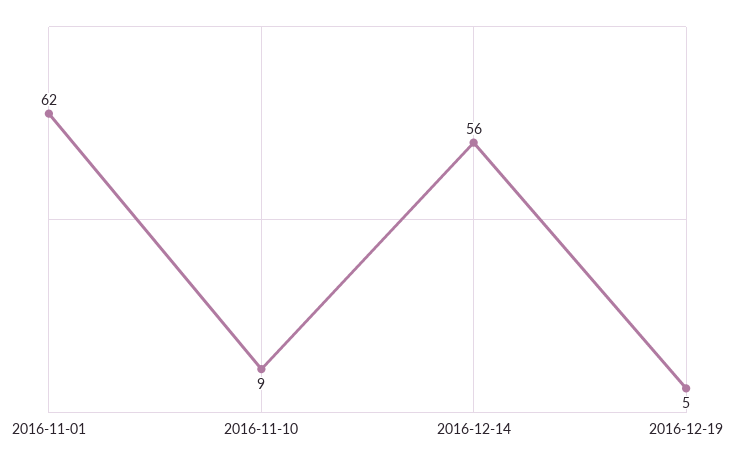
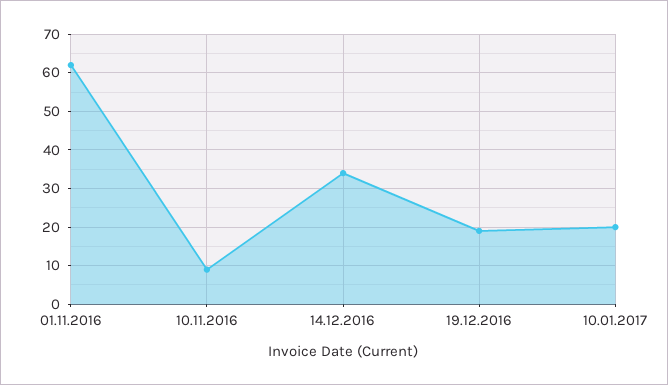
2016-12-14: 56 -> 35
2016-12-19: 5 -> 20
10.01.2017: none -> 20

